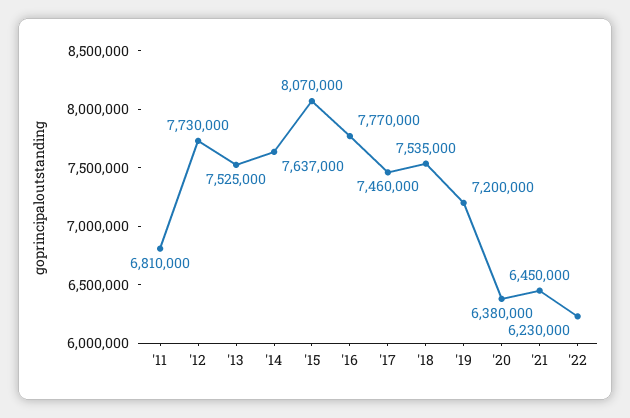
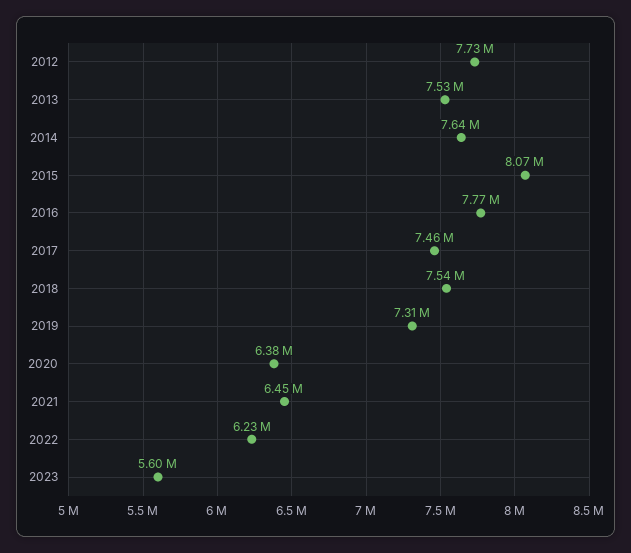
'11: 6810000 -> none
'19: 7200000 -> 7310000
2023: none -> 5600000

